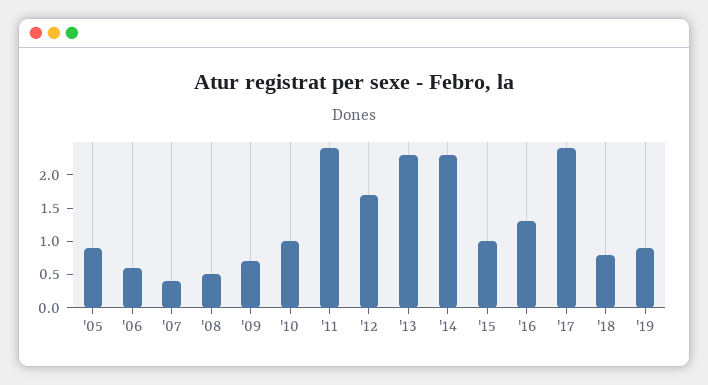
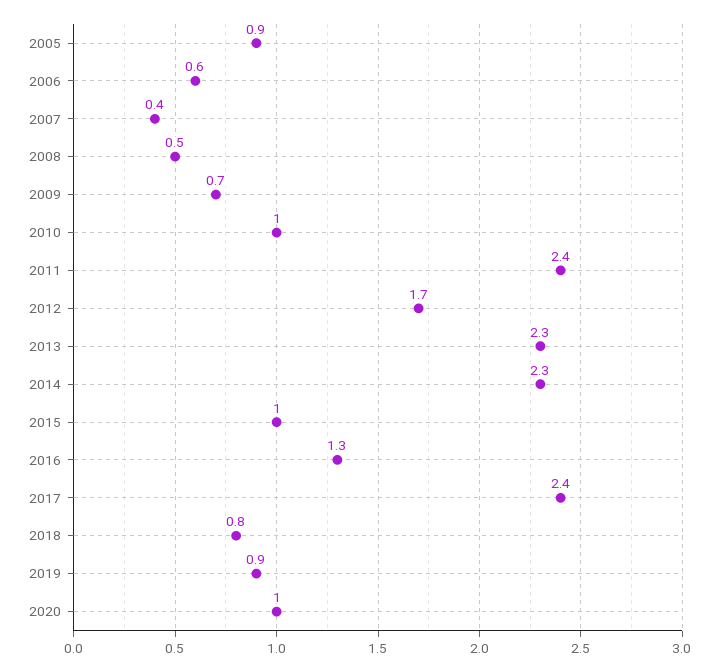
2020: none -> 1

